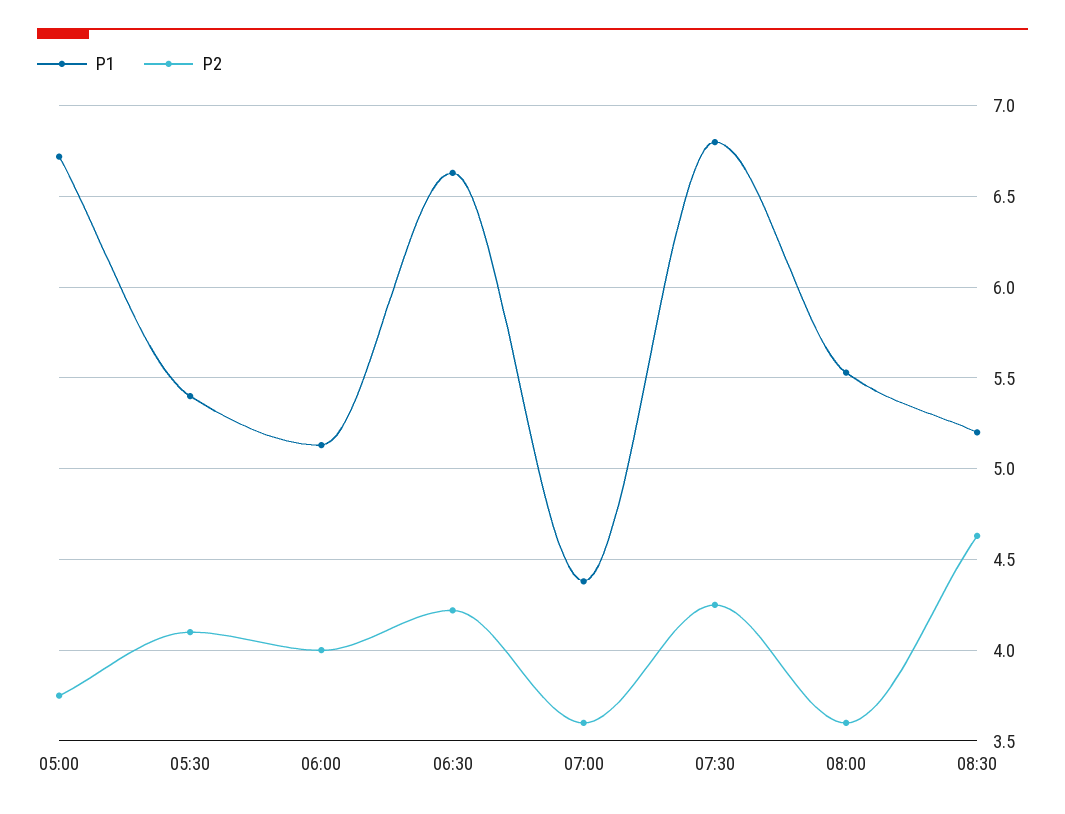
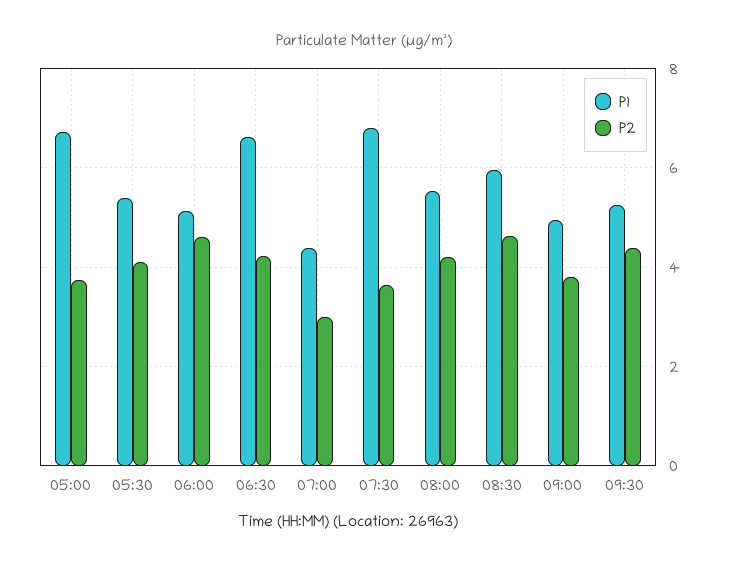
P2, 06:00: 4 -> 4.6
P2, 07:00: 3.6 -> 3
P2, 07:30: 4.25 -> 3.6
P2, 08:00: 3.6 -> 4.2
P1, 08:30: 5.2 -> 6
P1, 09:00: none -> 5
P2, 09:00: none -> 3.8
P1, 09:30: none -> 5.2
P2, 09:30: none -> 4.4

